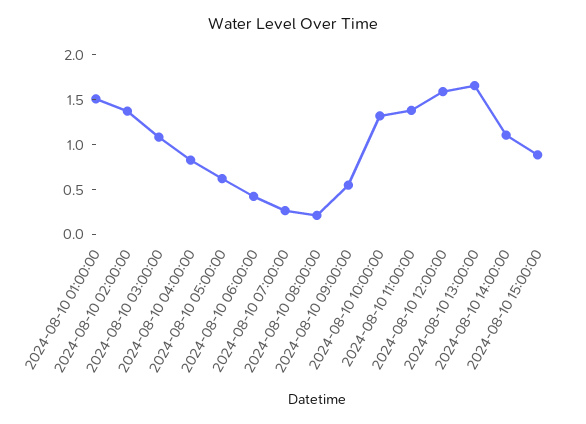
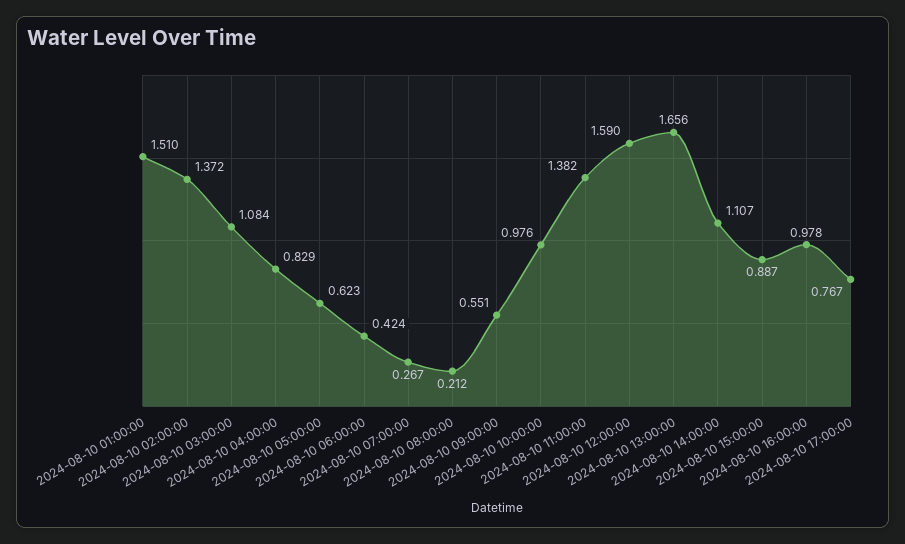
2024-08-10 10:00:00: 1.3 -> 0.976
2024-08-10 16:00:00: none -> 0.978
2024-08-10 17:00:00: none -> 0.767

